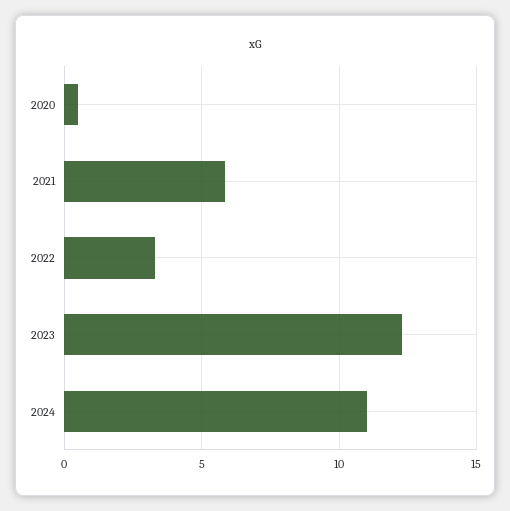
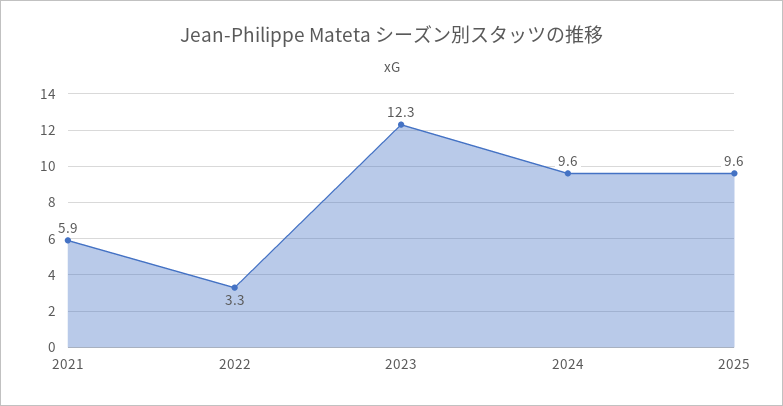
2020: 0.5 -> none
2024: 11 -> 9.6
2025: none -> 9.6

